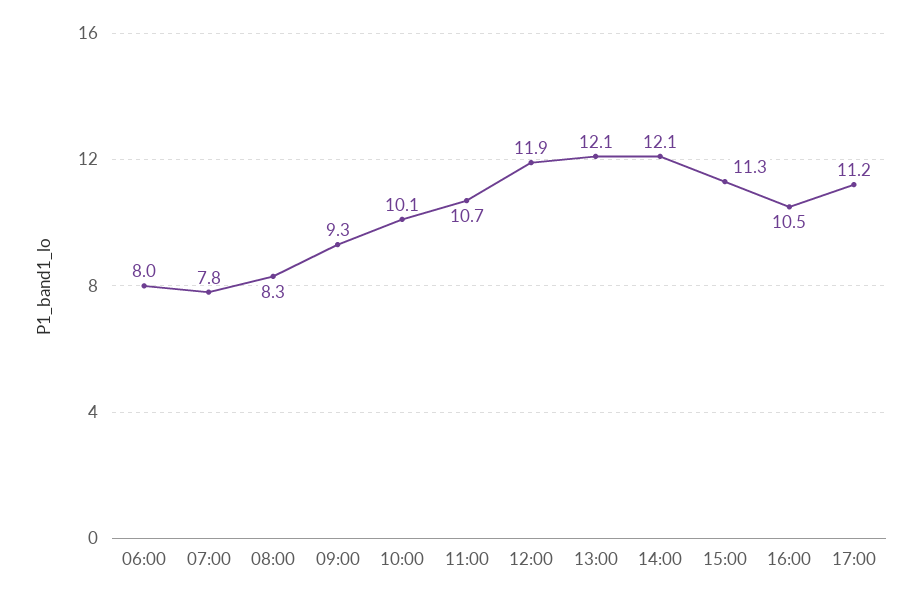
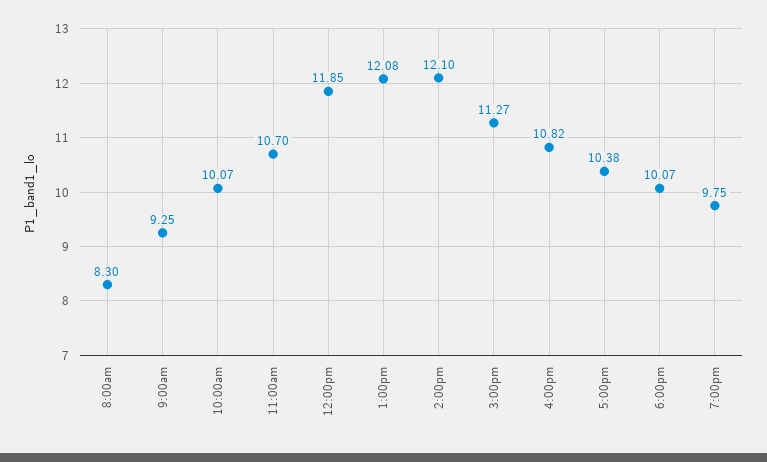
06:00: 8 -> none
07:00: 7.8 -> none
16:00: 10.5 -> 10.82
17:00: 11.2 -> 10.38
6:00pm: none -> 10.07
7:00pm: none -> 9.75

